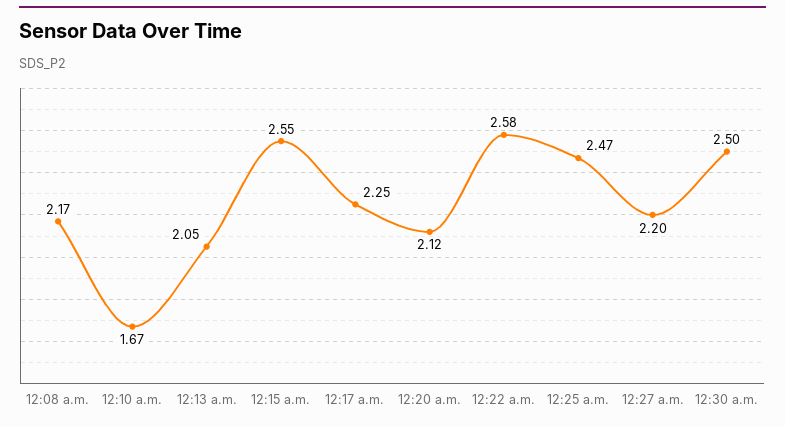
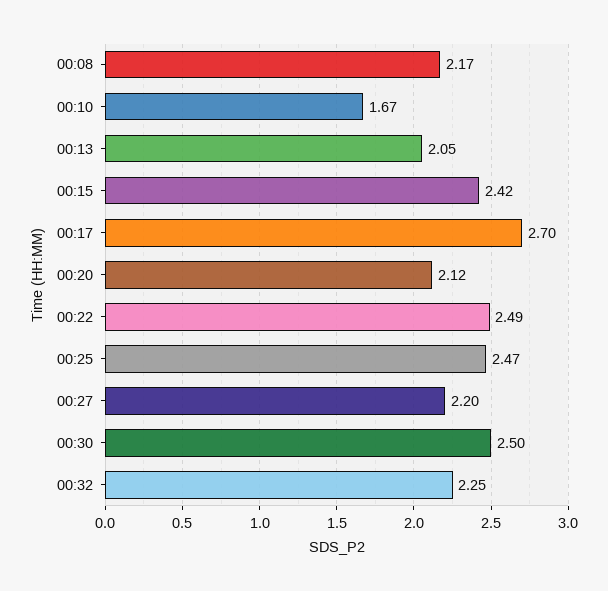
12:15 a.m.: 2.55 -> 2.42
12:17 a.m.: 2.25 -> 2.7
12:22 a.m.: 2.58 -> 2.49
00:32: none -> 2.25

